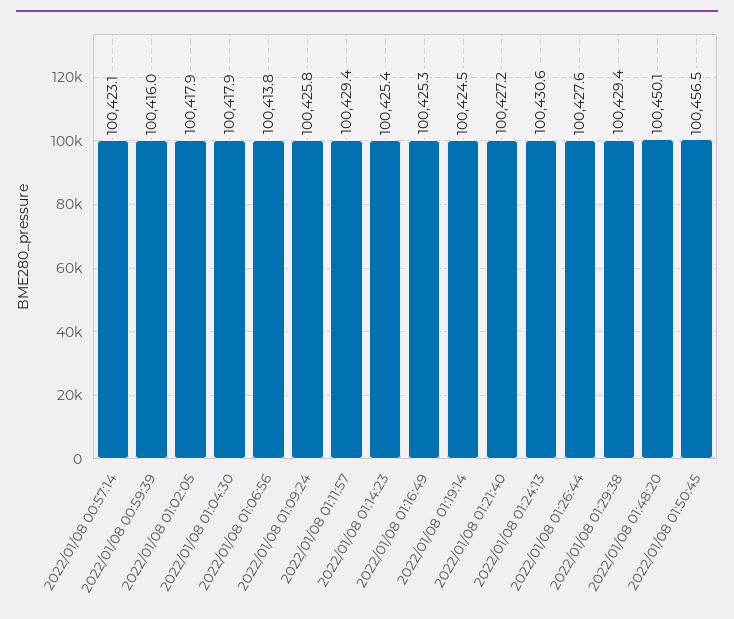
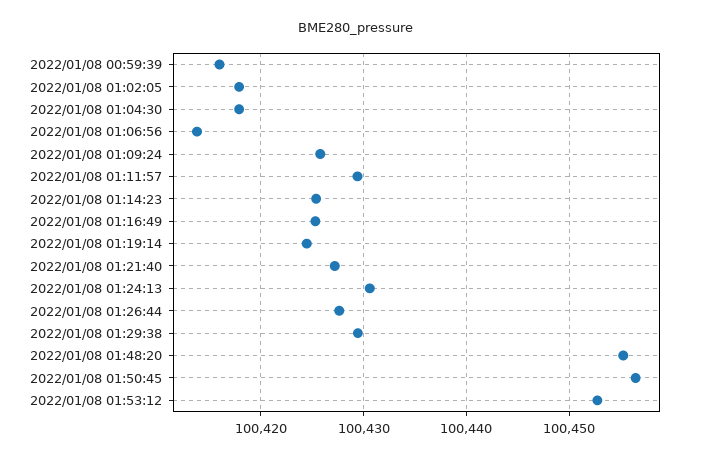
2022/01/08 00:57:14: 100423.1 -> none
2022/01/08 01:48:20: 100450.1 -> 100455
2022/01/08 01:53:12: none -> 100453

